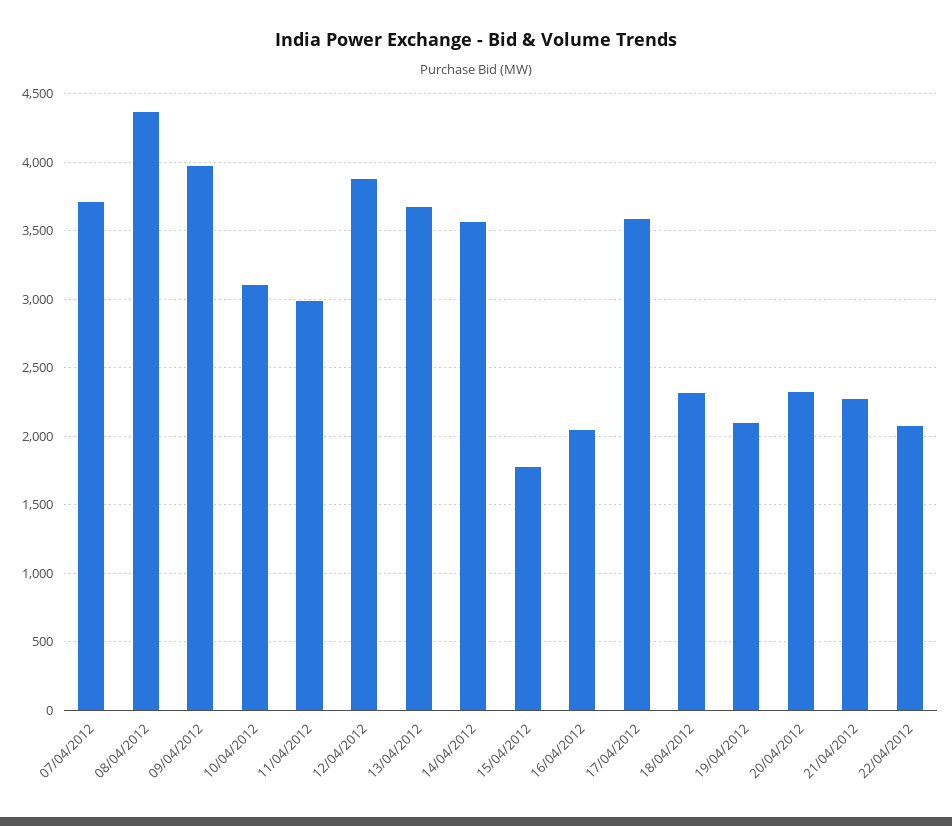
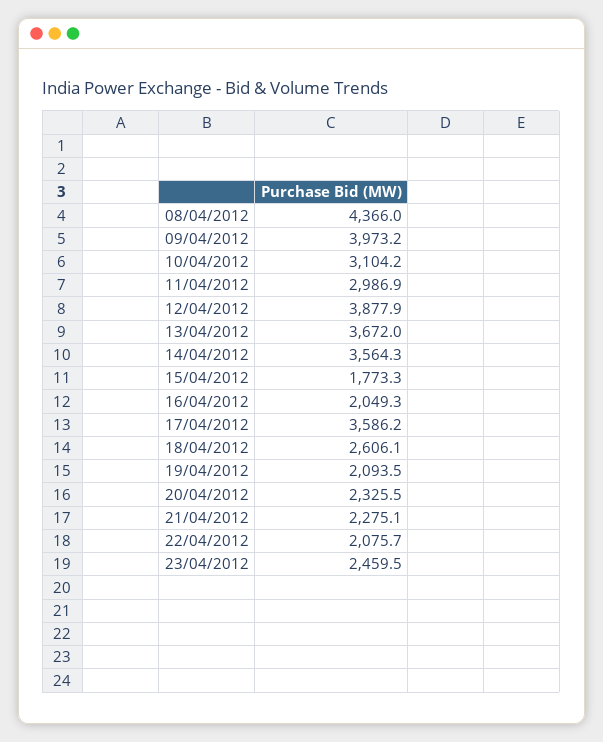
07/04/2012: 3700 -> none
18/04/2012: 2300 -> 2606.1
23/04/2012: none -> 2459.5

